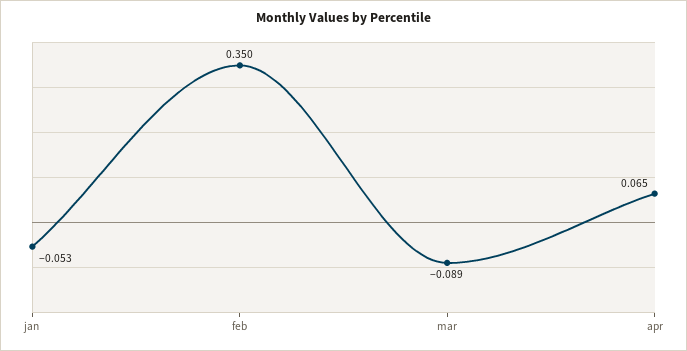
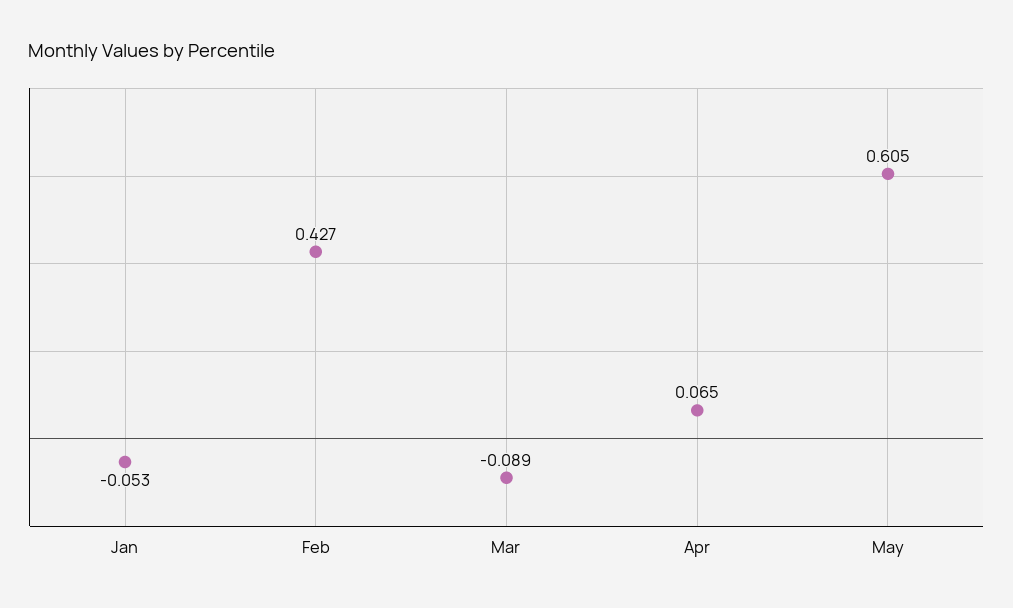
feb: 0.35 -> 0.427
May: none -> 0.605

